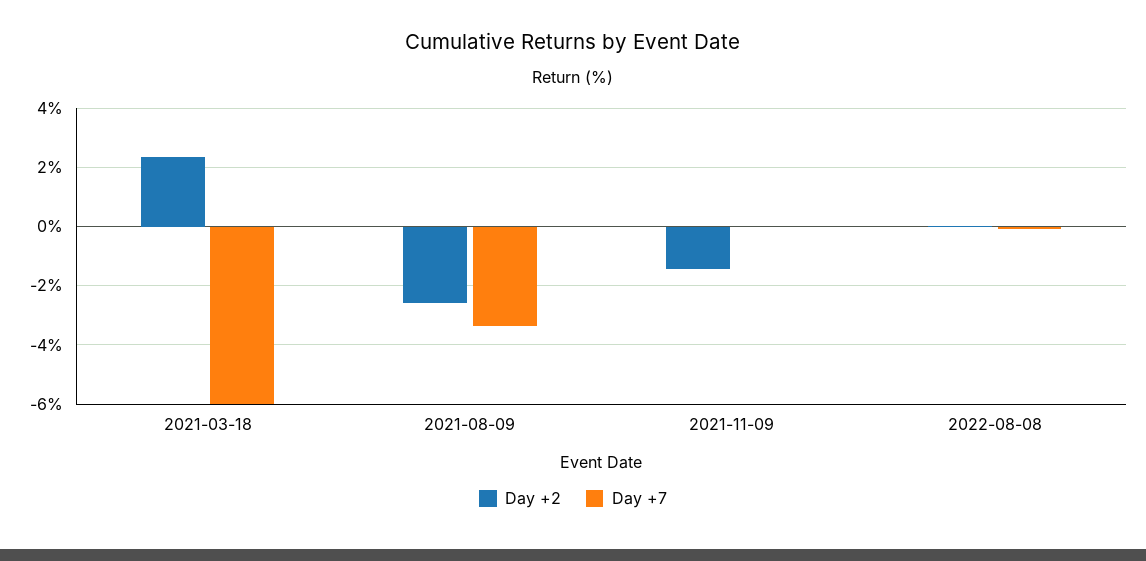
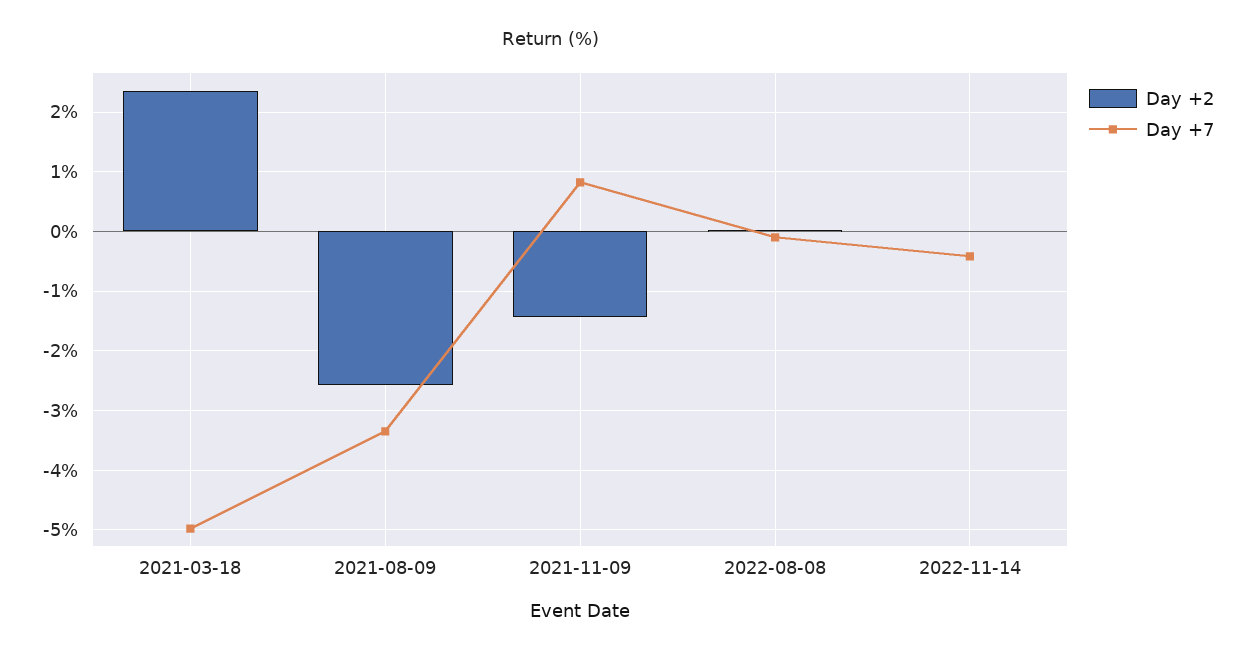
Day +7, 2021-03-18: -6 -> -5
Day +7, 2021-11-09: 0 -> 0.8
Day +2, 2022-11-14: none -> 0
Day +7, 2022-11-14: none -> -0.4

